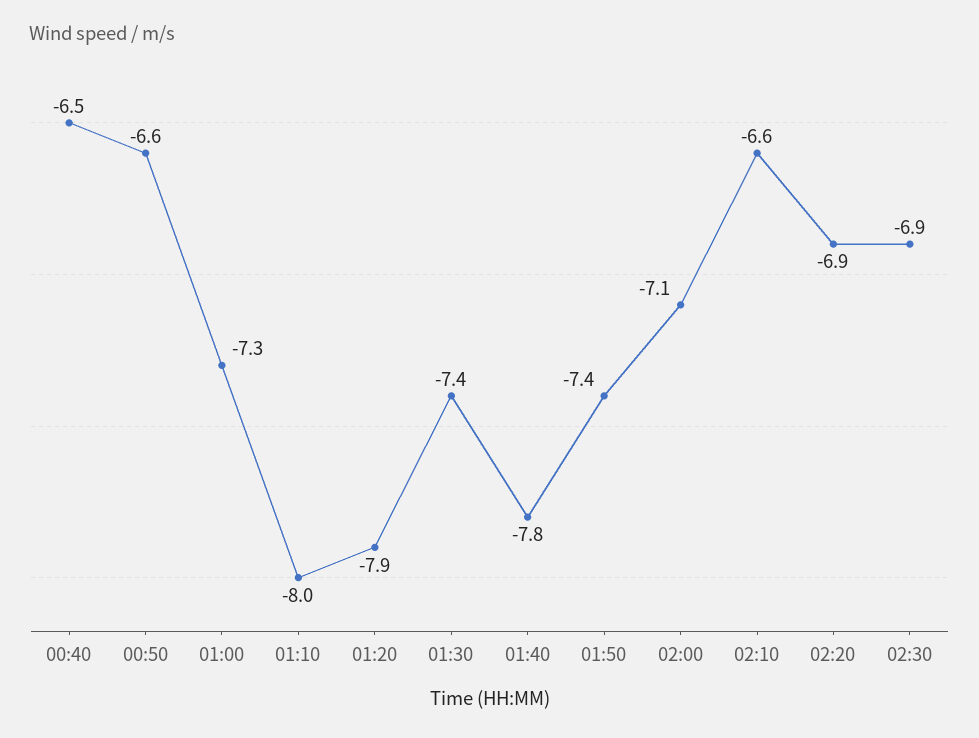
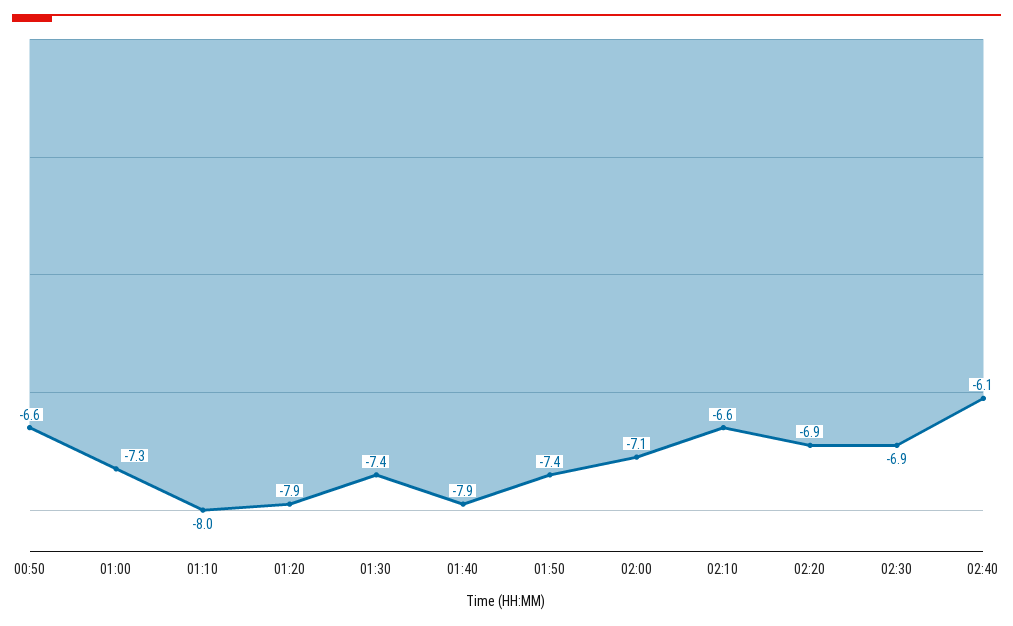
00:40: -6.5 -> none
01:40: -7.8 -> -7.9
02:40: none -> -6.1

